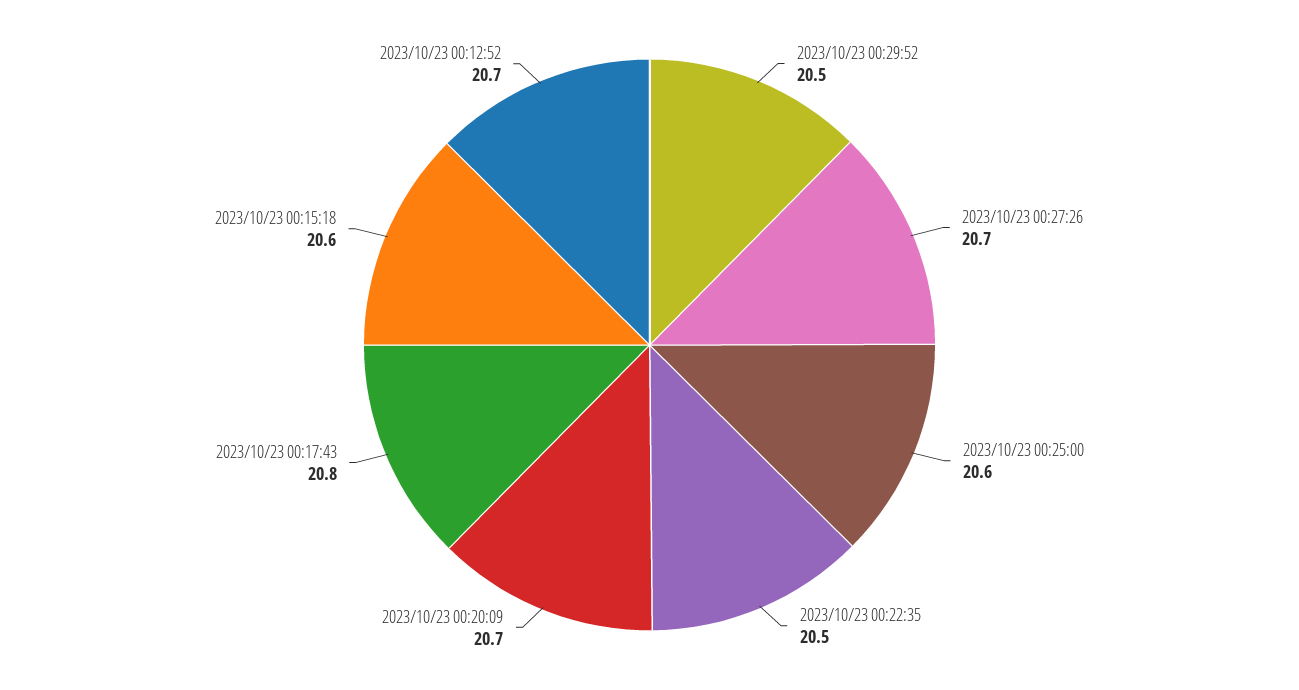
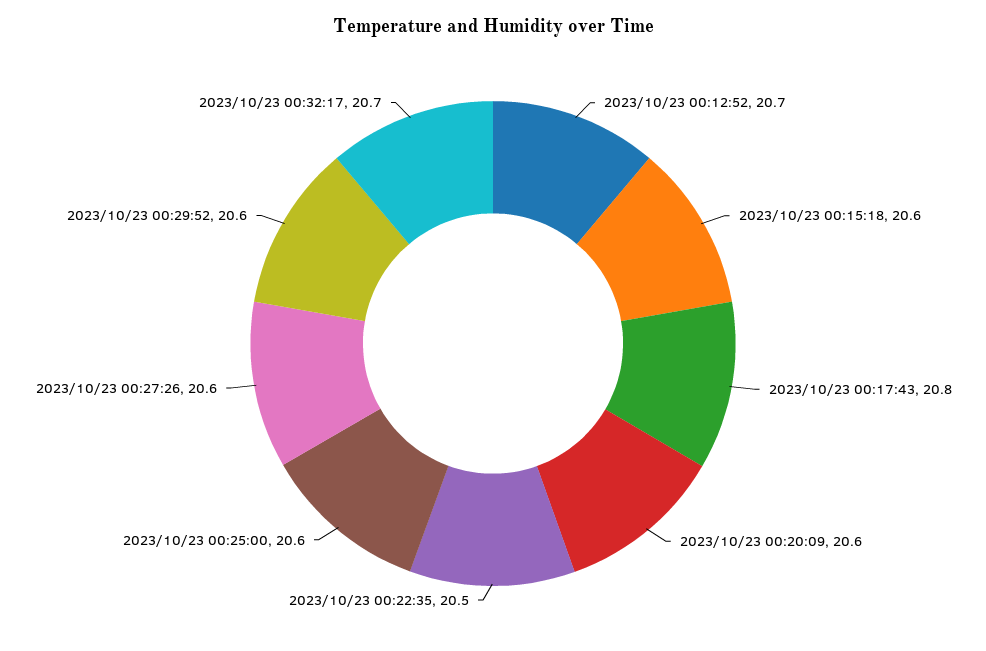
2023/10/23 00:29:52: 20.5 -> 20.6
2023/10/23 00:27:26: 20.7 -> 20.6
2023/10/23 00:20:09: 20.7 -> 20.6
2023/10/23 00:32:17: none -> 20.7

